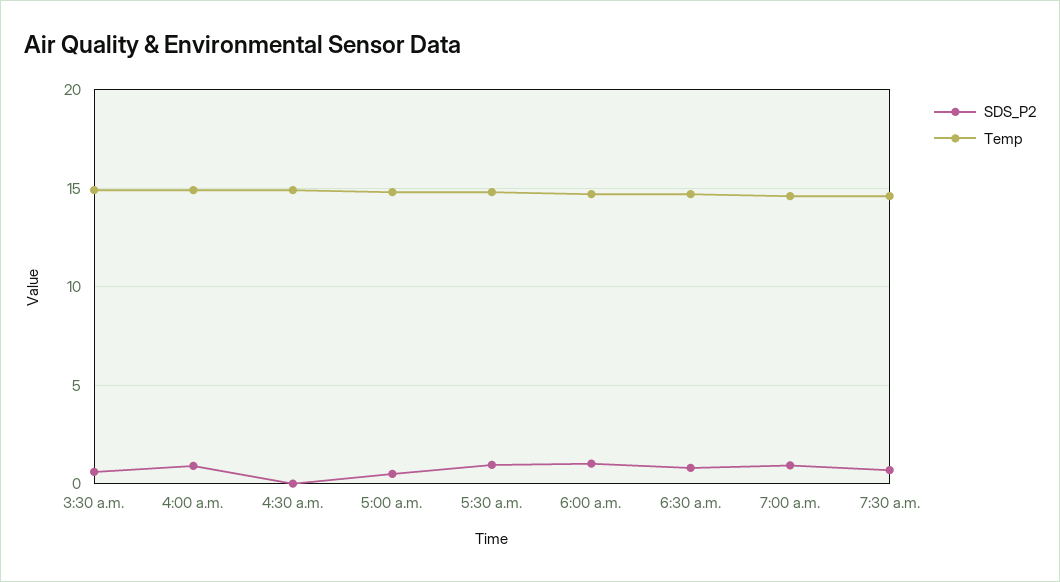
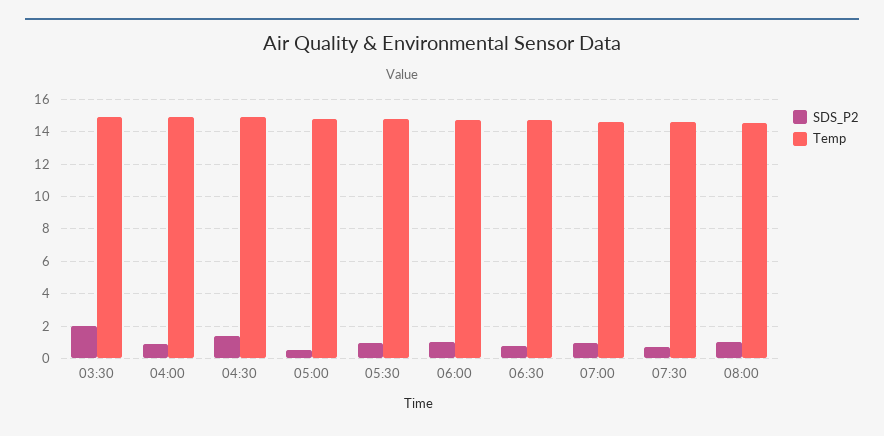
SDS_P2, 3:30 a.m.: 0.5 -> 2
SDS_P2, 4:30 a.m.: 0 -> 1.5
SDS_P2, 08:00: none -> 1
Temp, 08:00: none -> 14.5

